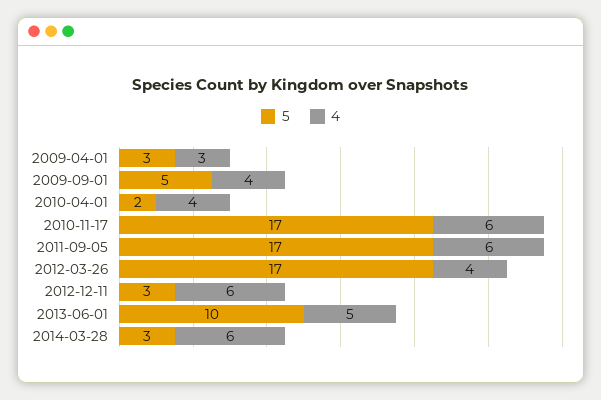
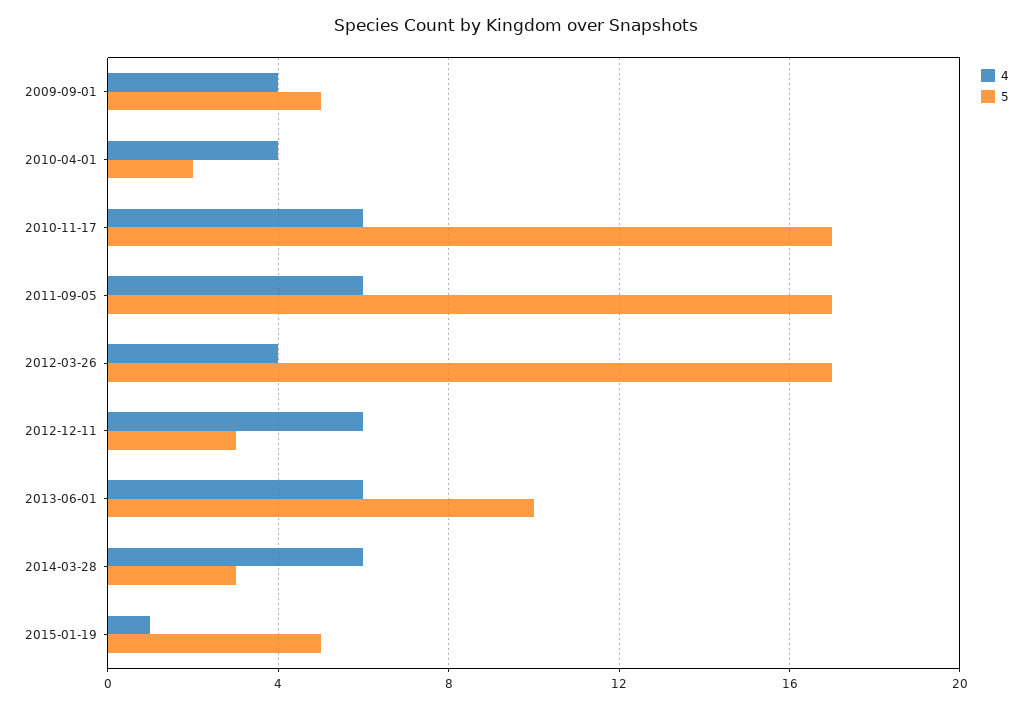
5, 2009-04-01: 3 -> none
4, 2009-04-01: 3 -> none
4, 2013-06-01: 5 -> 6
4, 2015-01-19: none -> 1
5, 2015-01-19: none -> 5

